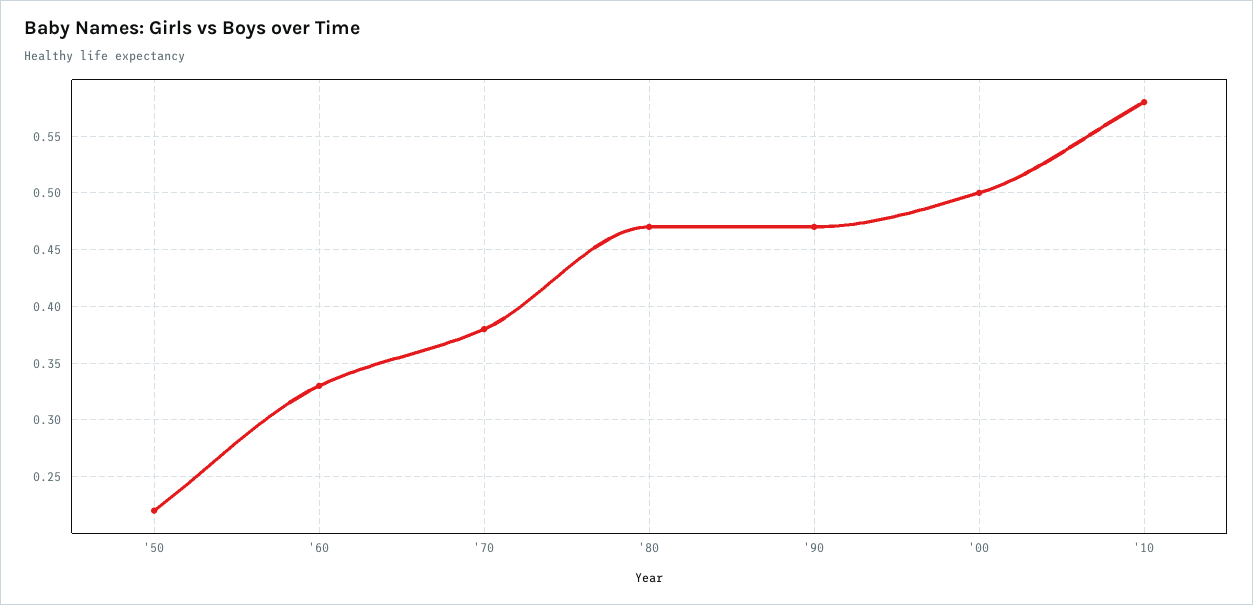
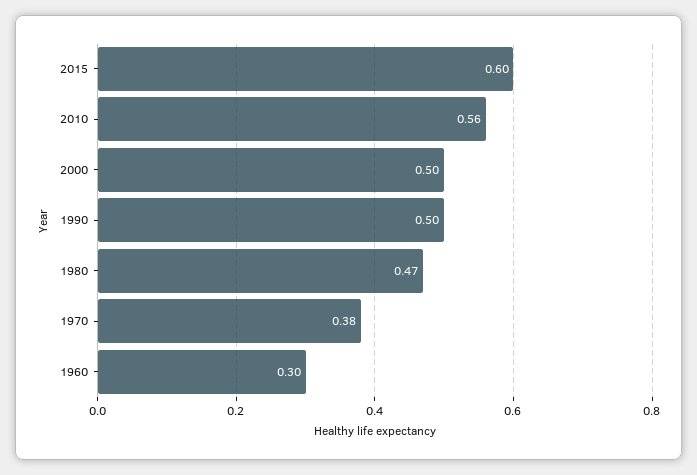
'50: 0.22 -> none
'60: 0.33 -> 0.3
'90: 0.47 -> 0.5
'10: 0.58 -> 0.56
2015: none -> 0.6

